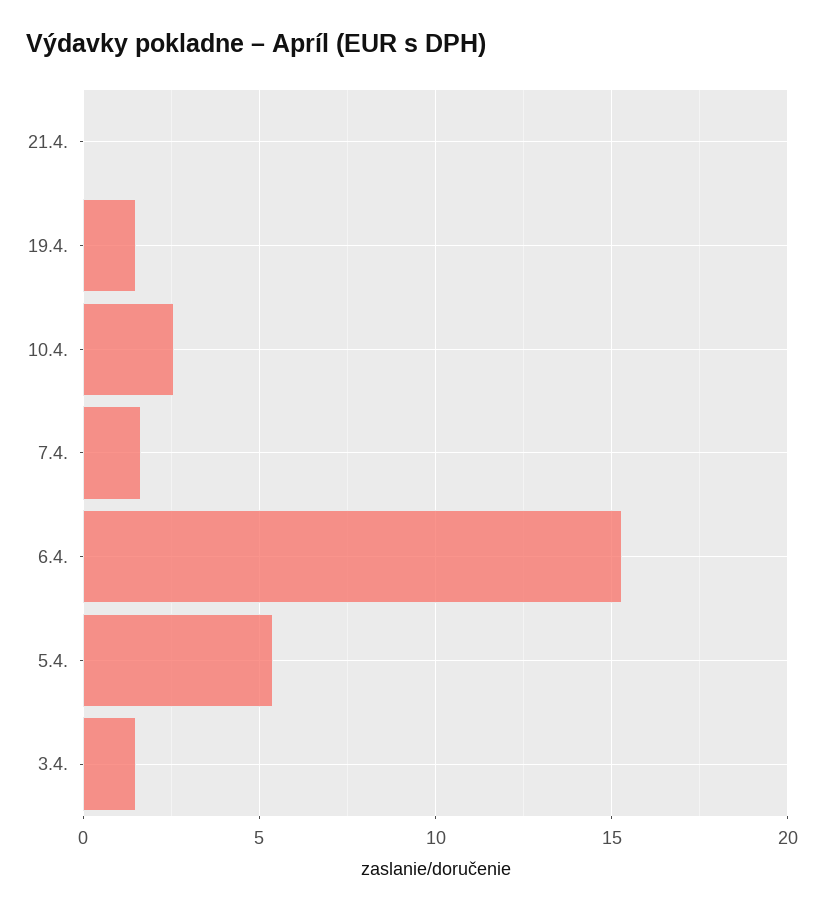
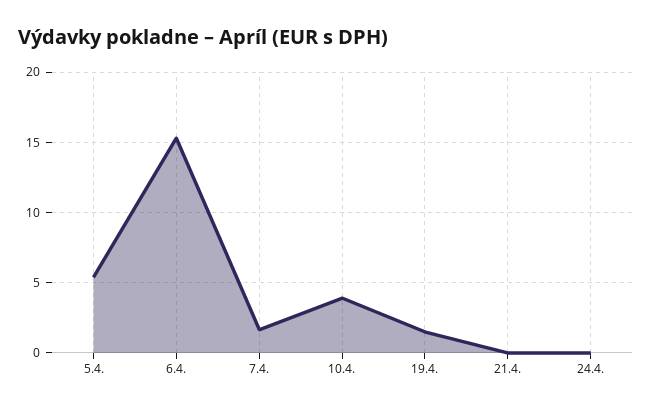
10.4.: 2.5 -> 4
3.4.: 1.5 -> none
24.4.: none -> 0

